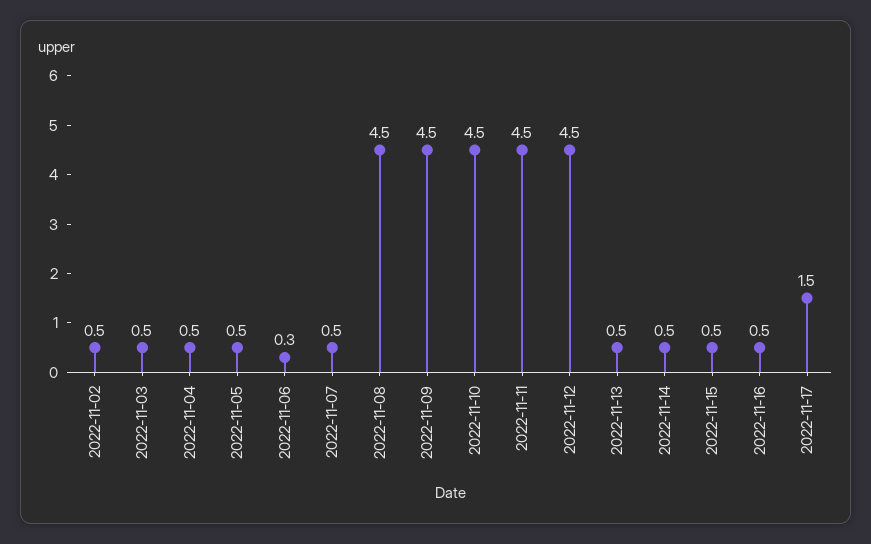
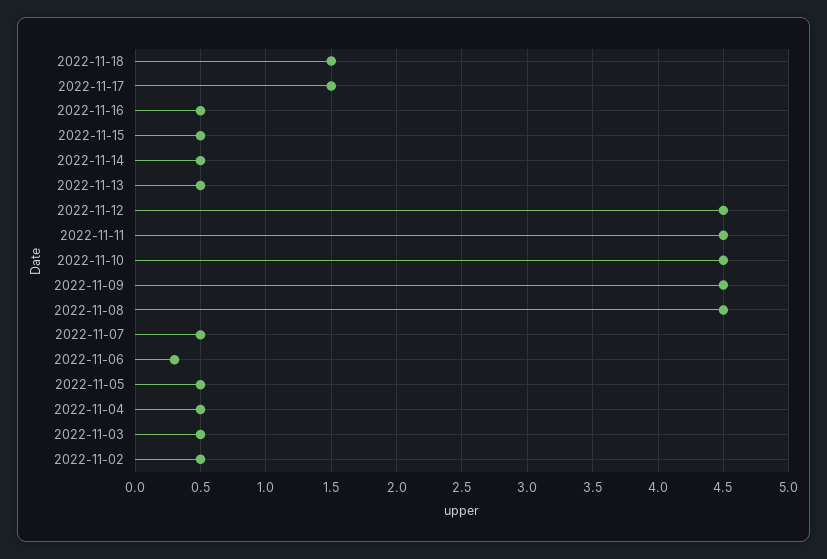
2022-11-18: none -> 1.5

